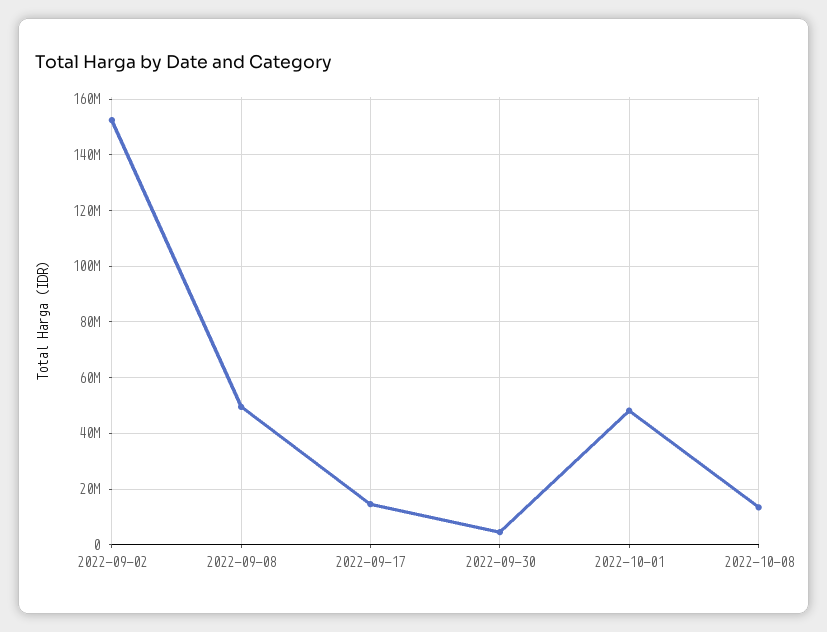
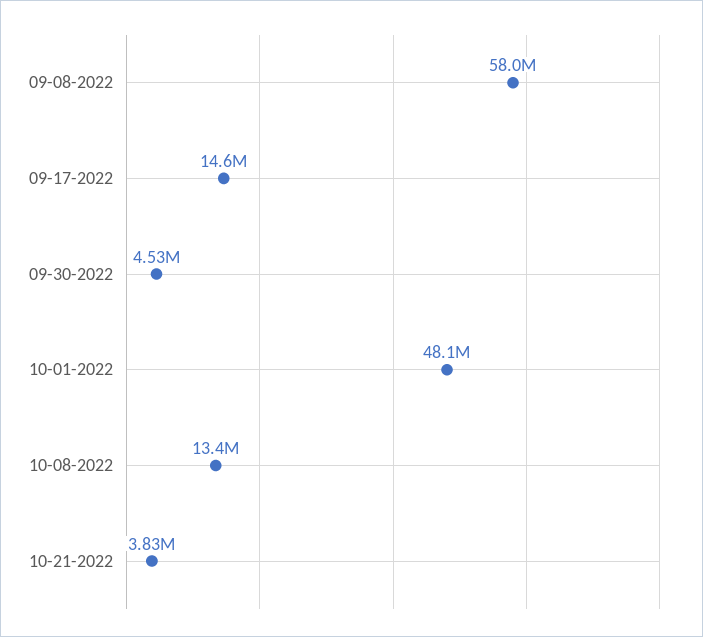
2022-09-02: 152500000 -> none
2022-09-08: 50000000 -> 58000000
10-21-2022: none -> 3830000

